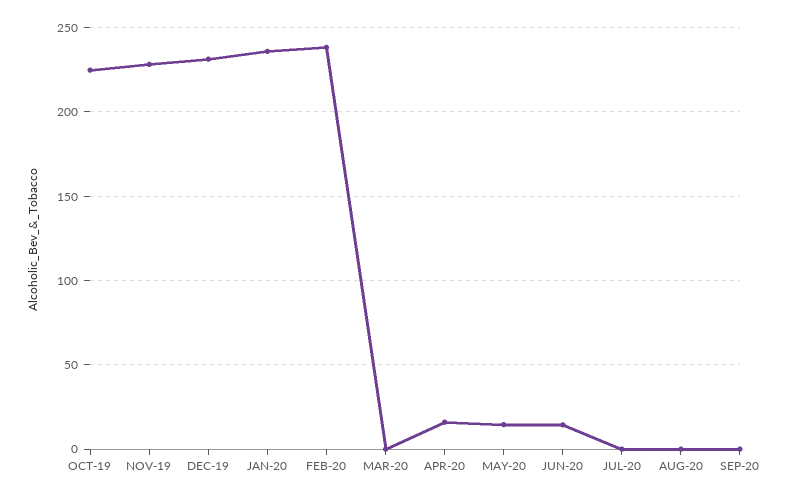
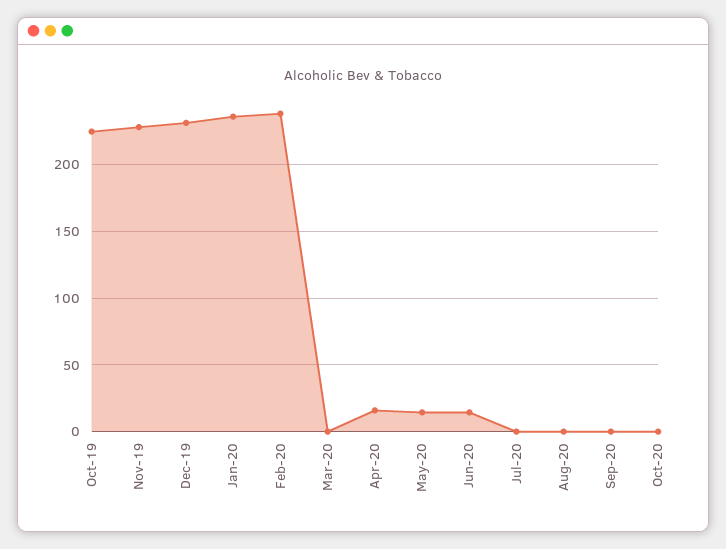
Oct-20: none -> 0

